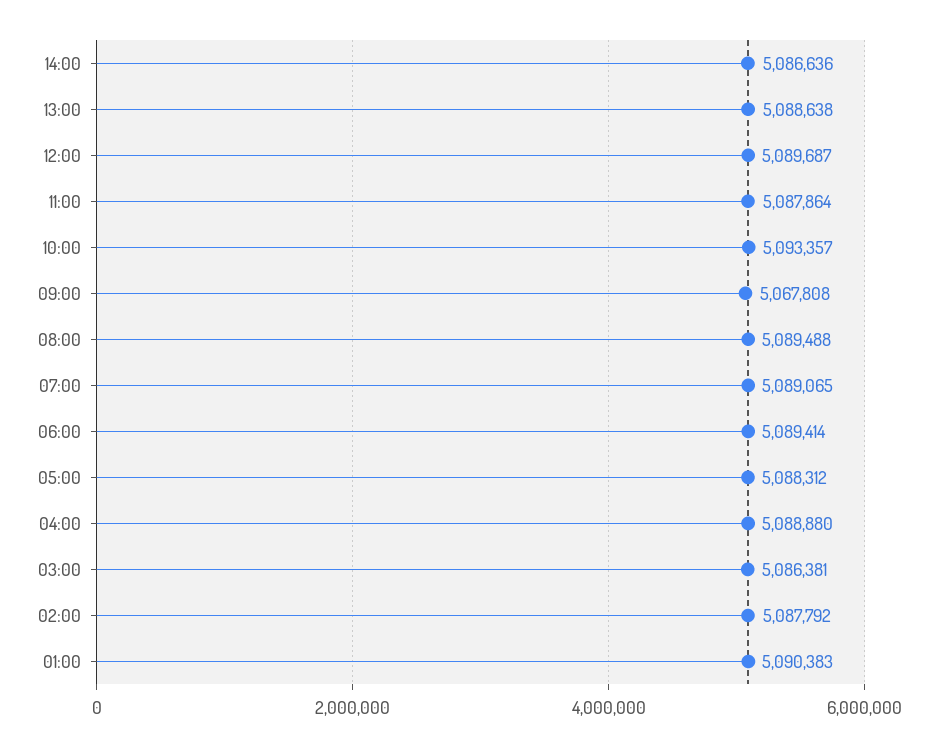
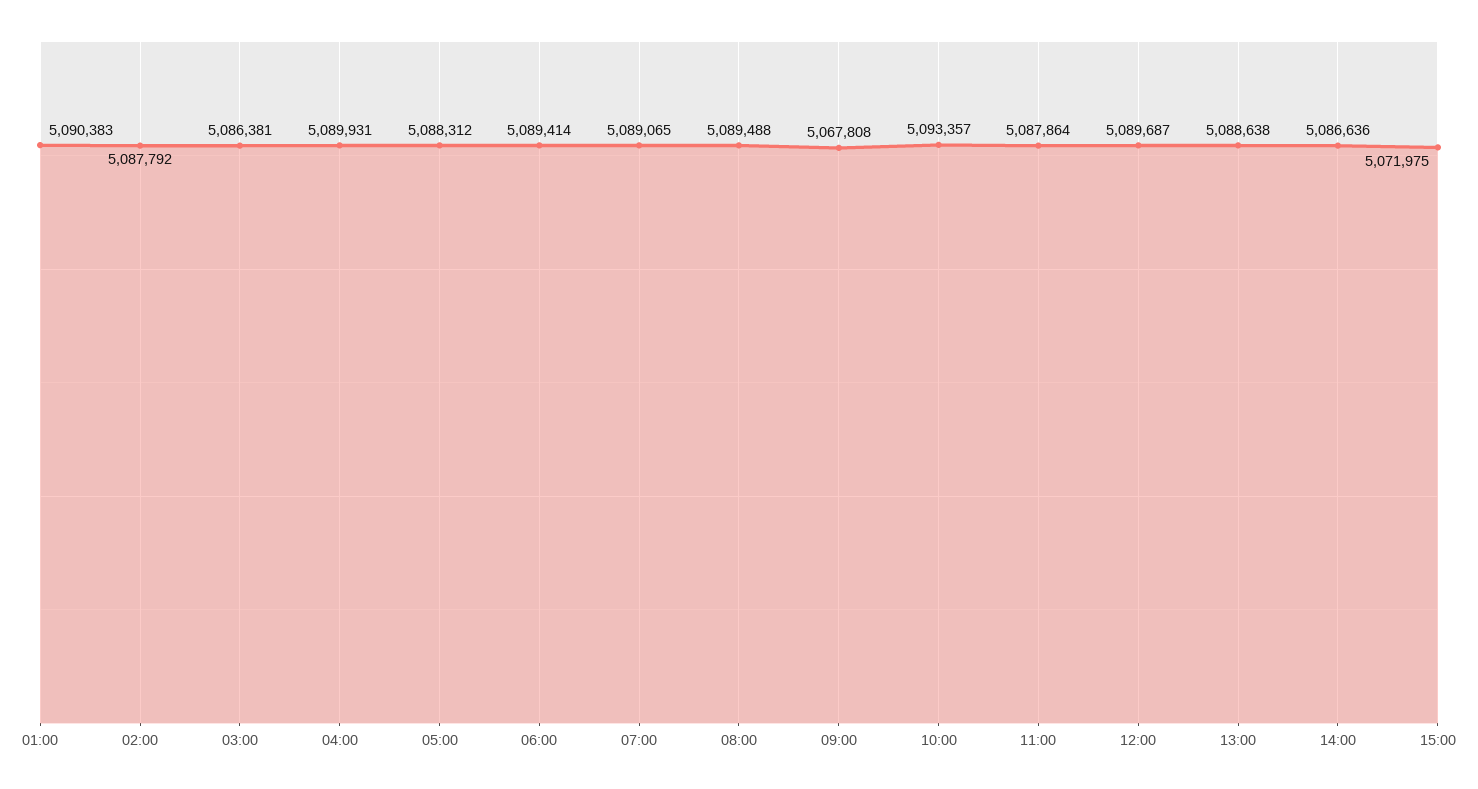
04:00: 5088880 -> 5089931
15:00: none -> 5071975

